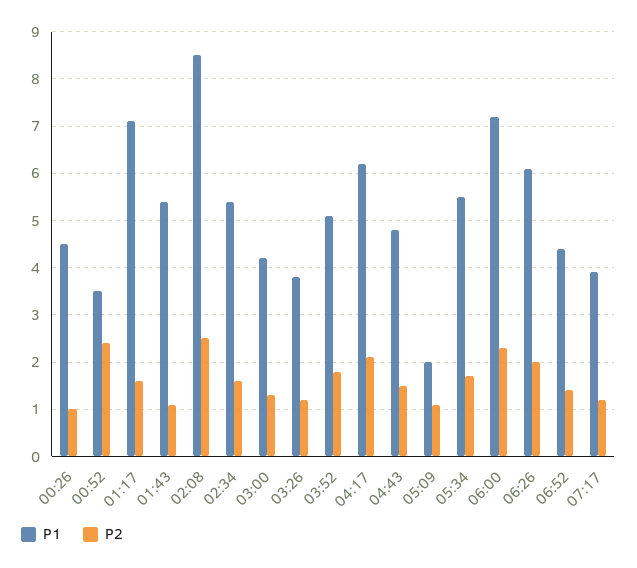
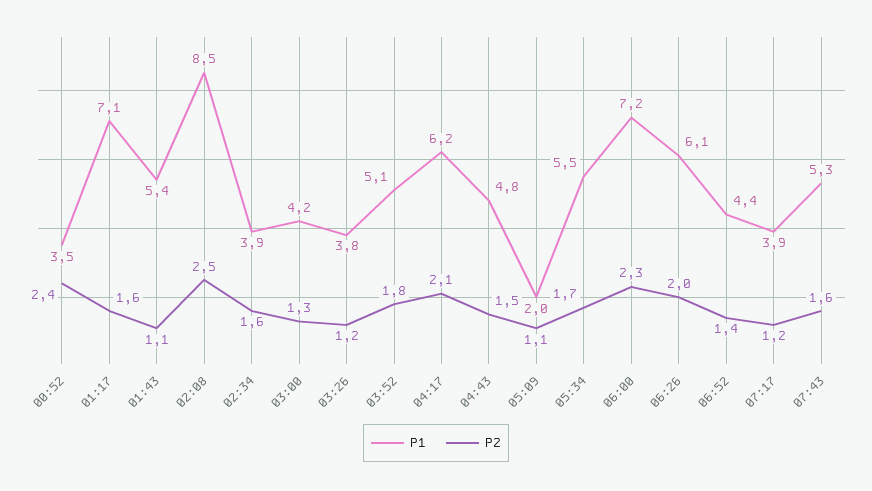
P1, 00:26: 4.5 -> none
P2, 00:26: 1 -> none
P1, 02:34: 5.5 -> 3.9
P1, 07:43: none -> 5.3
P2, 07:43: none -> 1.6

